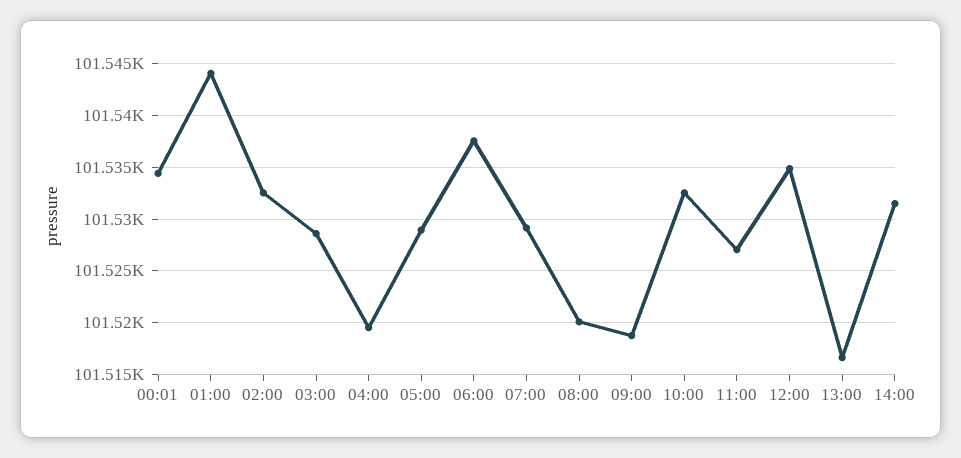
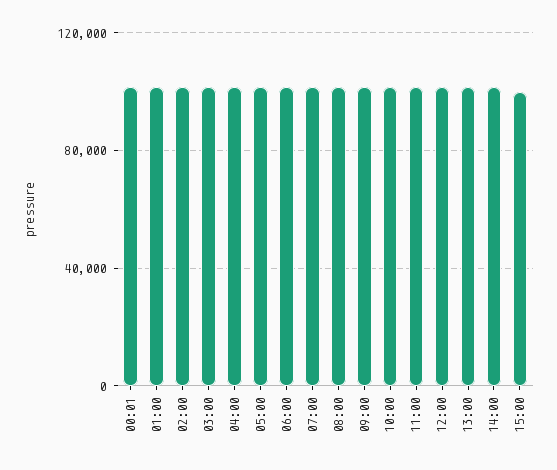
15:00: none -> 100000

